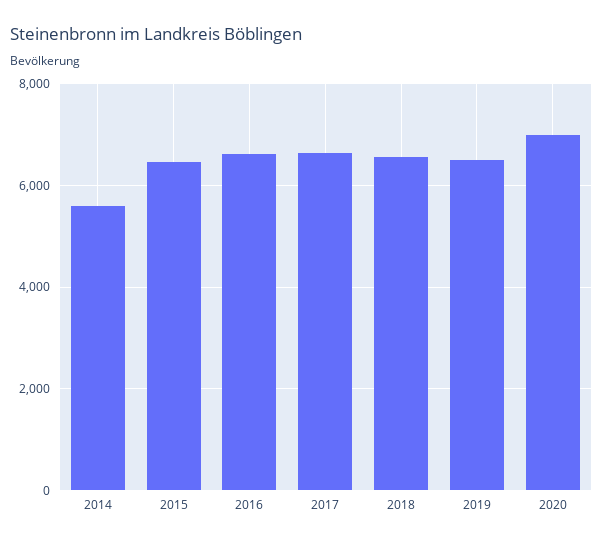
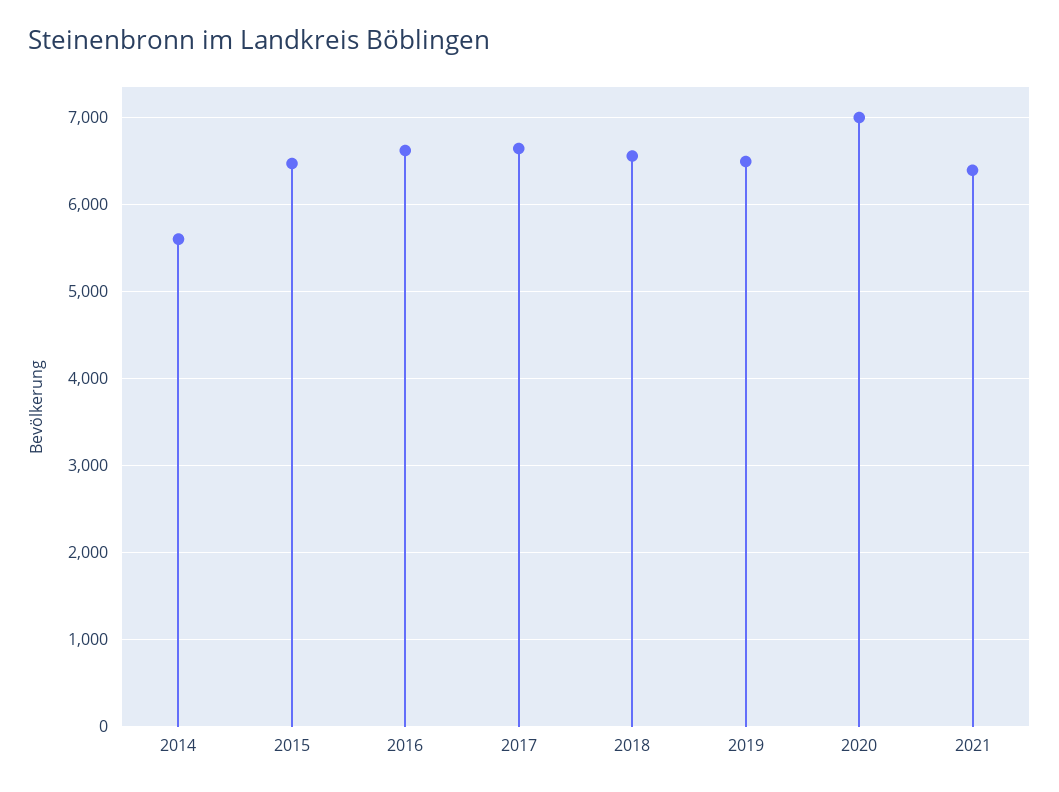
2021: none -> 6400

